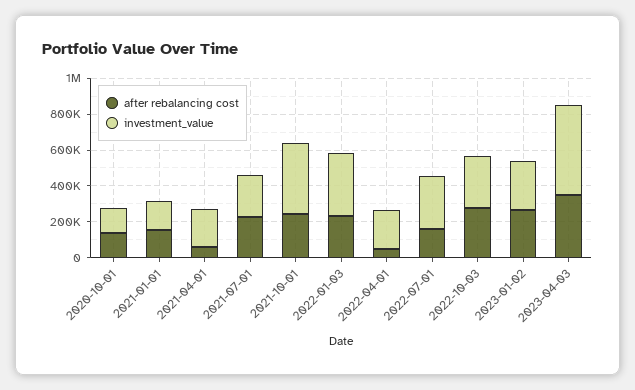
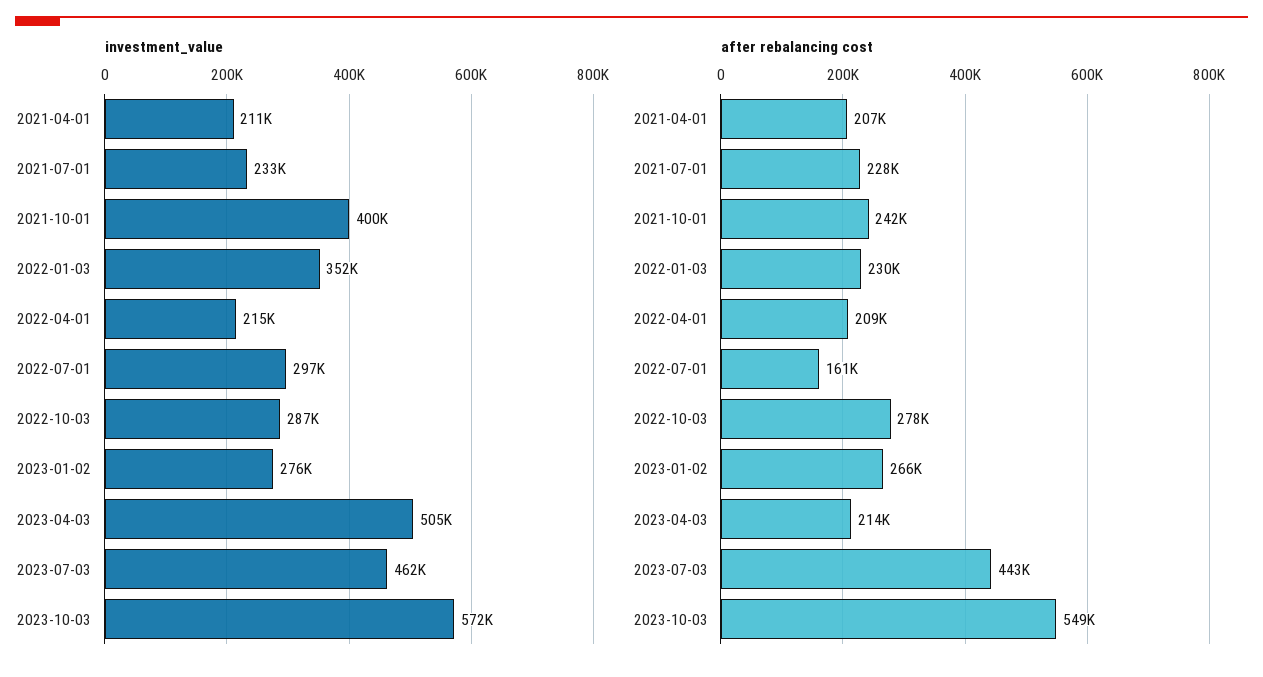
after rebalancing cost, 2020-10-01: 150000 -> none
investment_value, 2020-10-01: 150000 -> none
after rebalancing cost, 2021-01-01: 150000 -> none
investment_value, 2021-01-01: 150000 -> none
after rebalancing cost, 2021-04-01: 50000 -> 207000
after rebalancing cost, 2022-04-01: 50000 -> 209000
after rebalancing cost, 2023-04-03: 350000 -> 214000
investment_value, 2023-07-03: none -> 462000
investment_value, 2023-10-03: none -> 572000
after rebalancing cost, 2023-07-03: none -> 443000
after rebalancing cost, 2023-10-03: none -> 549000

